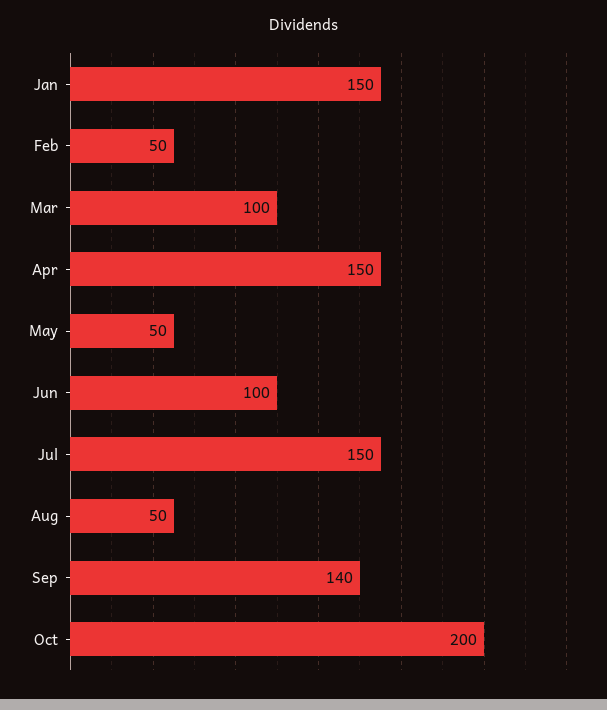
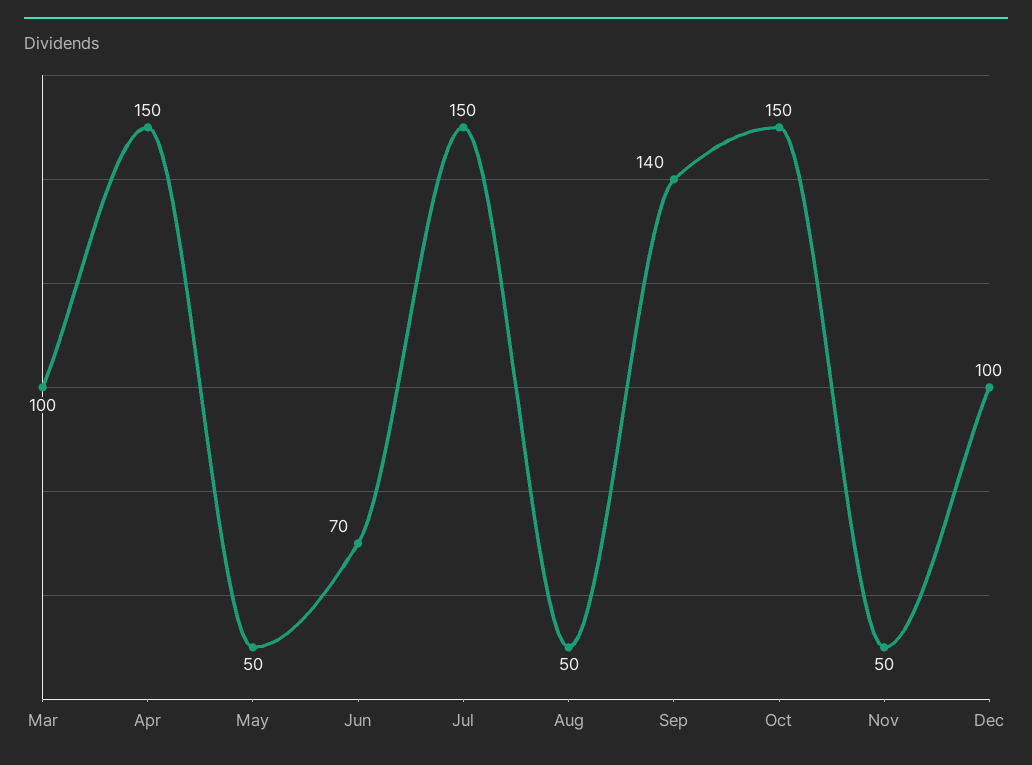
Jan: 150 -> none
Feb: 50 -> none
Jun: 100 -> 70
Oct: 200 -> 150
Nov: none -> 50
Dec: none -> 100

